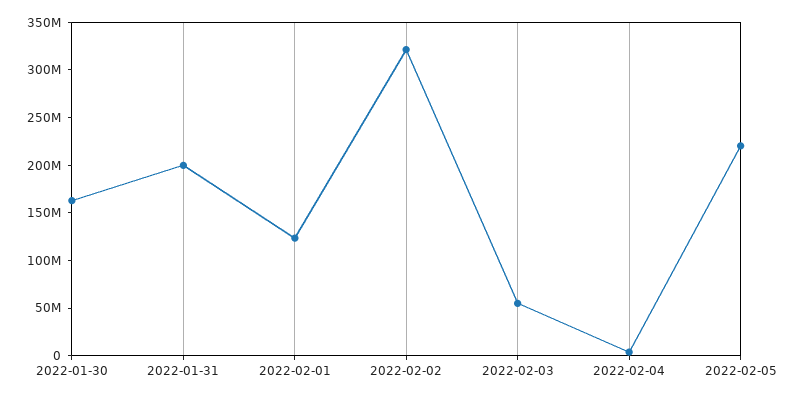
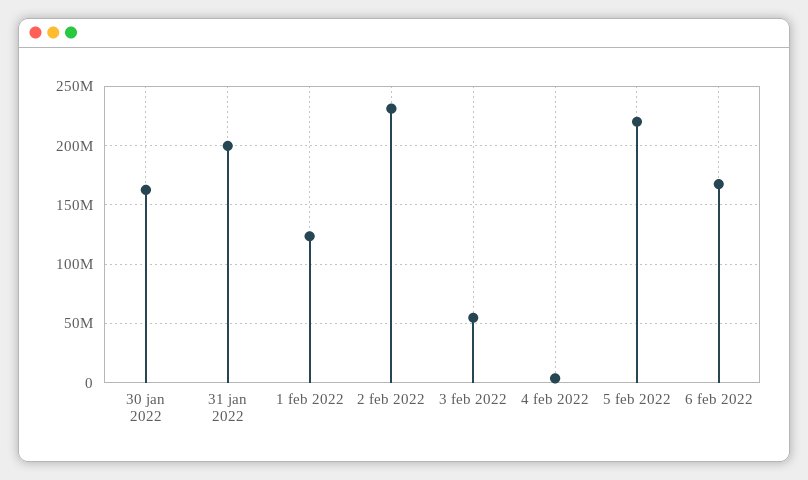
2022-02-02: 320000000 -> 230000000
6 feb 2022: none -> 170000000

